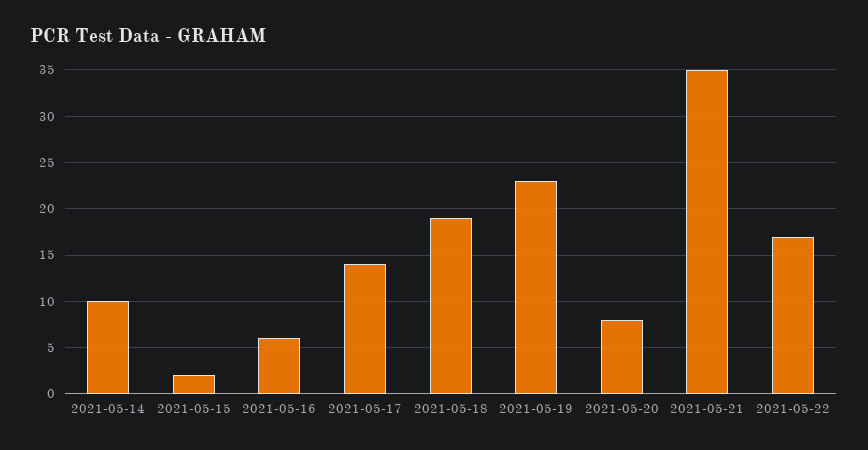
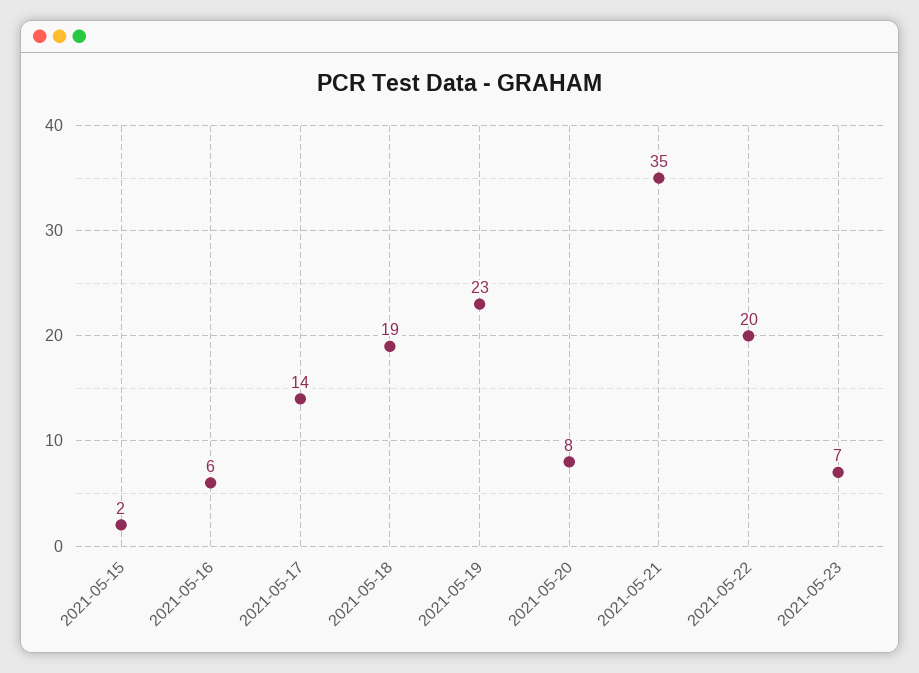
2021-05-14: 10 -> none
2021-05-22: 17 -> 20
2021-05-23: none -> 7

